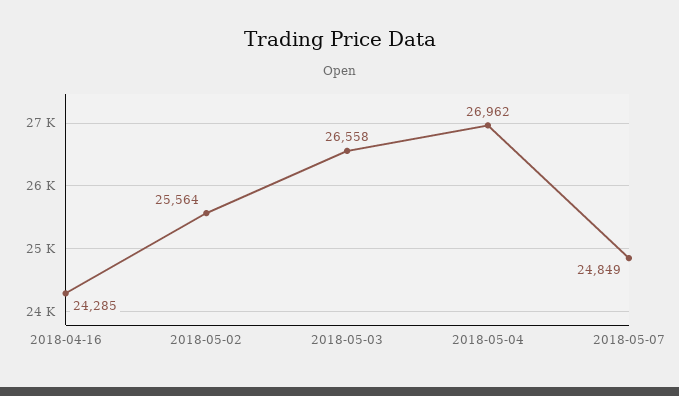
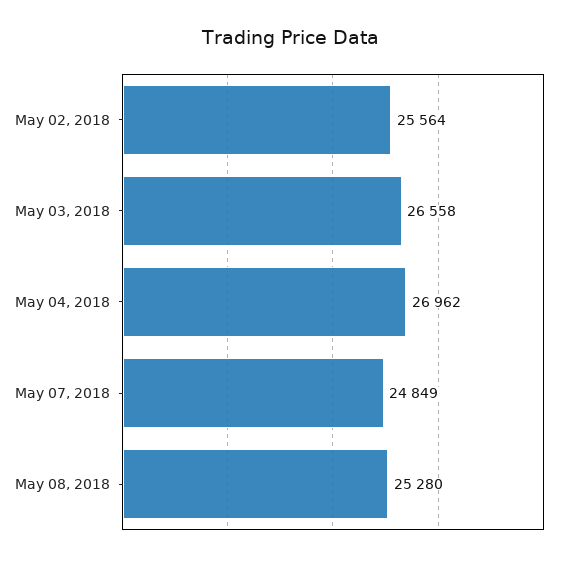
2018-04-16: 24285 -> none
May 08, 2018: none -> 25280

